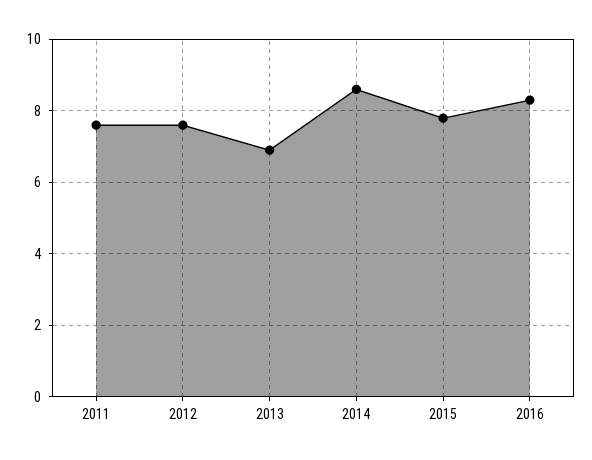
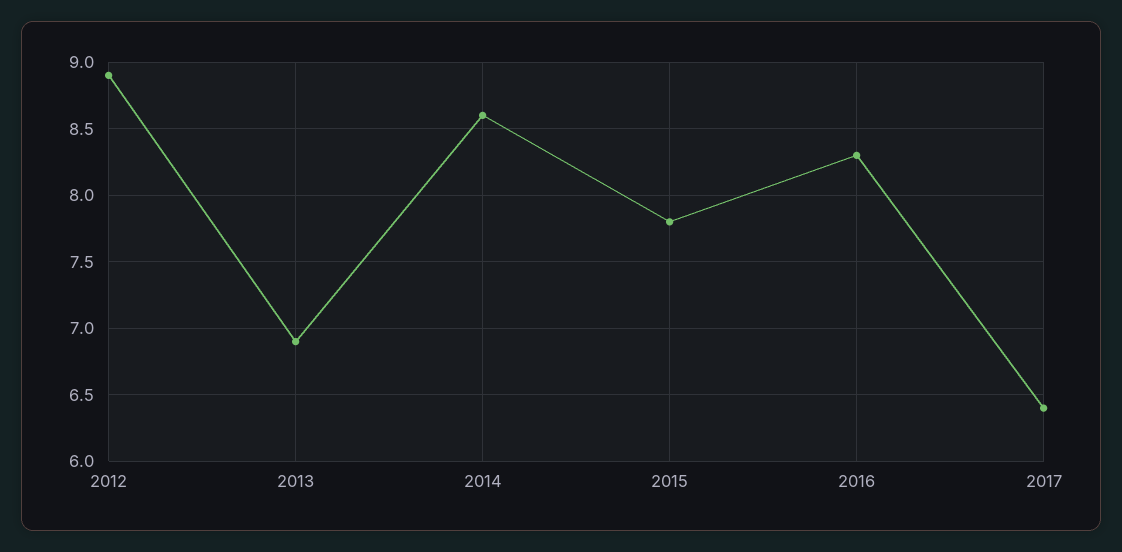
2011: 7.5 -> none
2012: 7.5 -> 8.9
2017: none -> 6.4

